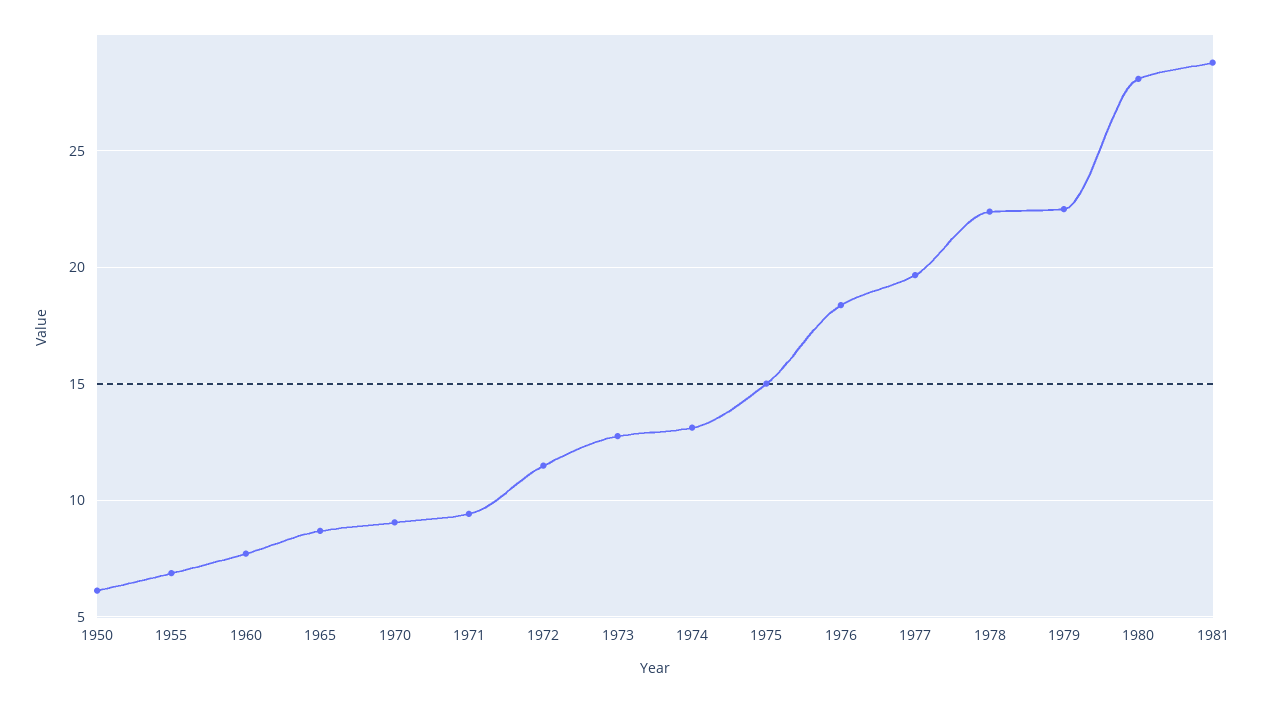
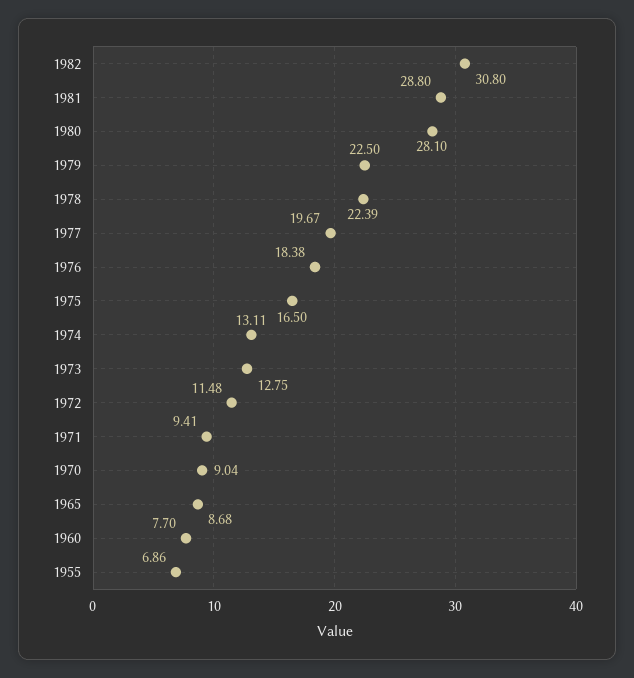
1950: 6 -> none
1975: 15 -> 16.5
1982: none -> 30.8

